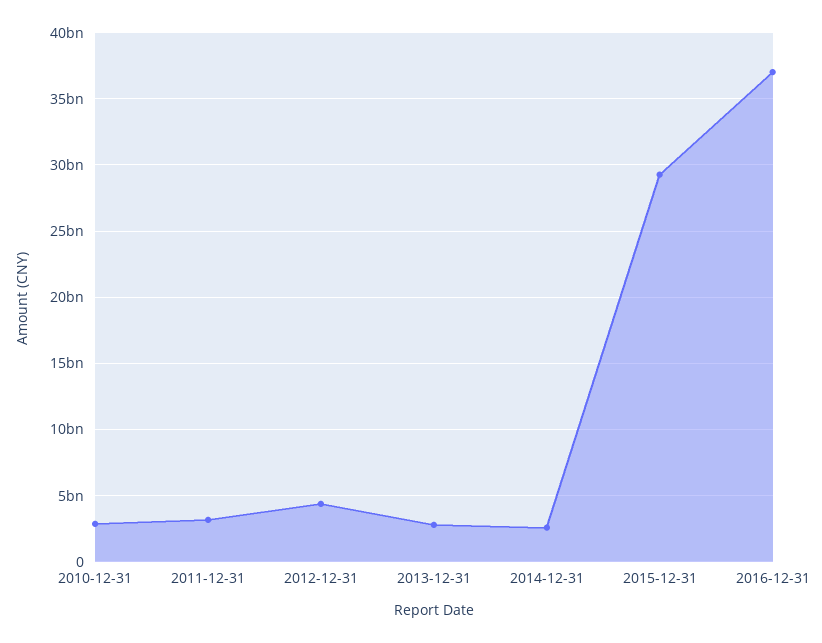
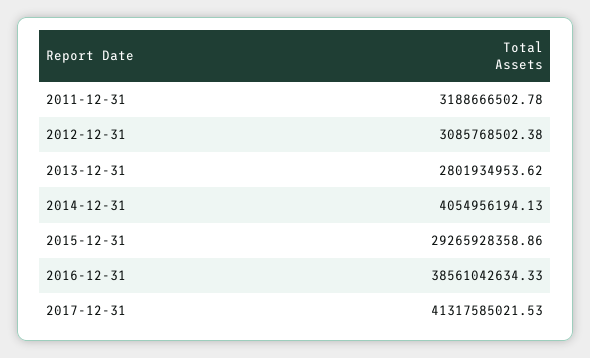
2010-12-31: 3000000000 -> none
2012-12-31: 4500000000 -> 3085768502.38
2014-12-31: 2500000000 -> 4054956194.13
2016-12-31: 37000000000 -> 38561042634.33
2017-12-31: none -> 41317585021.53

